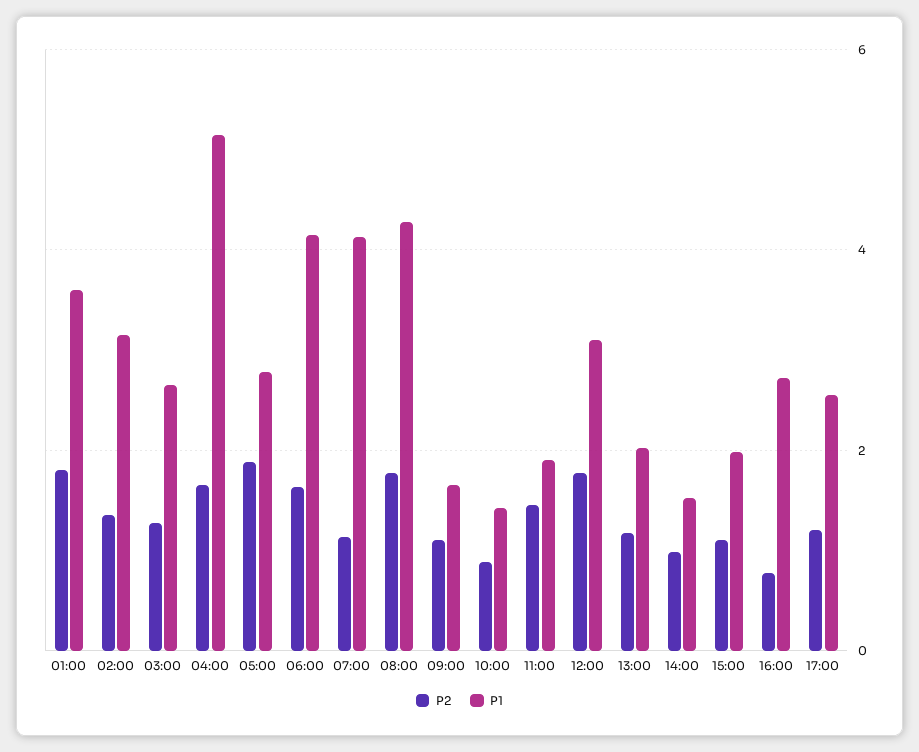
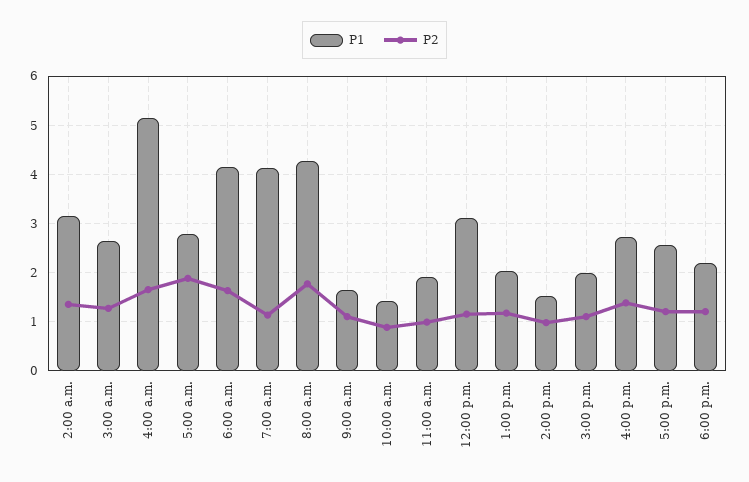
P2, 01:00: 1.8 -> none
P1, 01:00: 3.6 -> none
P2, 11:00: 1.4 -> 1
P2, 12:00: 1.8 -> 1.2
P2, 16:00: 0.8 -> 1.4
P1, 6:00 p.m.: none -> 2.2
P2, 6:00 p.m.: none -> 1.2

